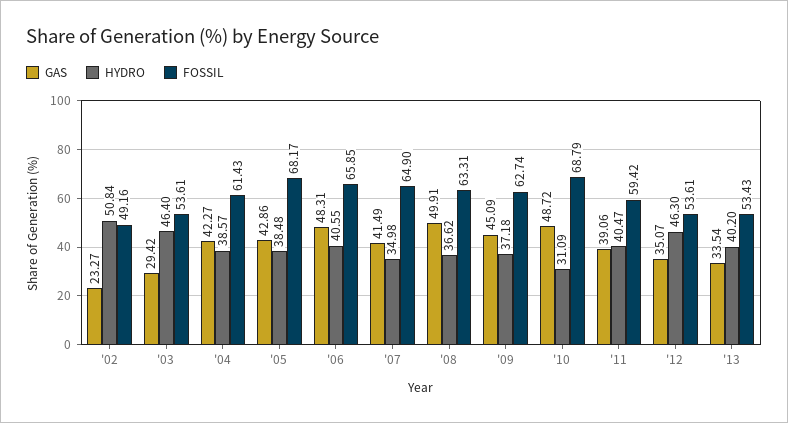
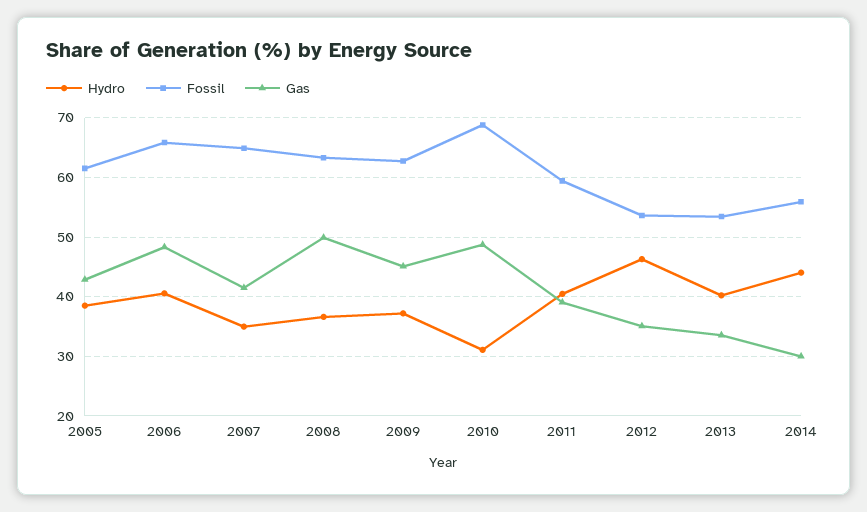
GAS, '02: 23.27 -> none
HYDRO, '02: 50.84 -> none
FOSSIL, '02: 49.16 -> none
GAS, '03: 29.42 -> none
HYDRO, '03: 46.4 -> none
FOSSIL, '03: 53.61 -> none
GAS, '04: 42.27 -> none
HYDRO, '04: 38.57 -> none
FOSSIL, '04: 61.43 -> none
FOSSIL, '05: 68.17 -> 62
HYDRO, 2014: none -> 44
FOSSIL, 2014: none -> 56
GAS, 2014: none -> 30

